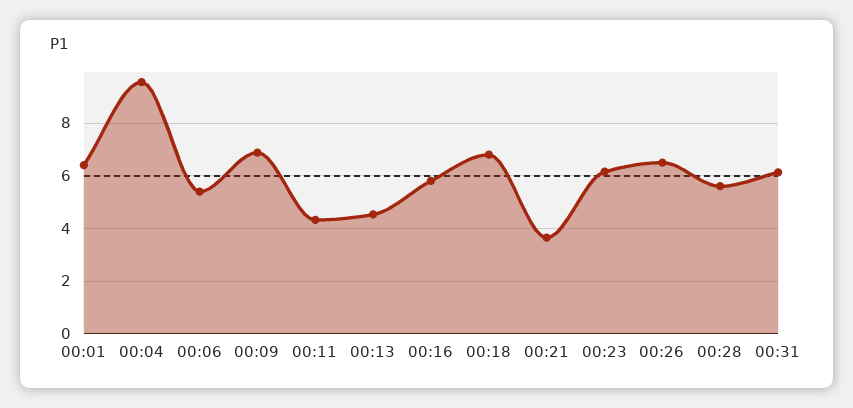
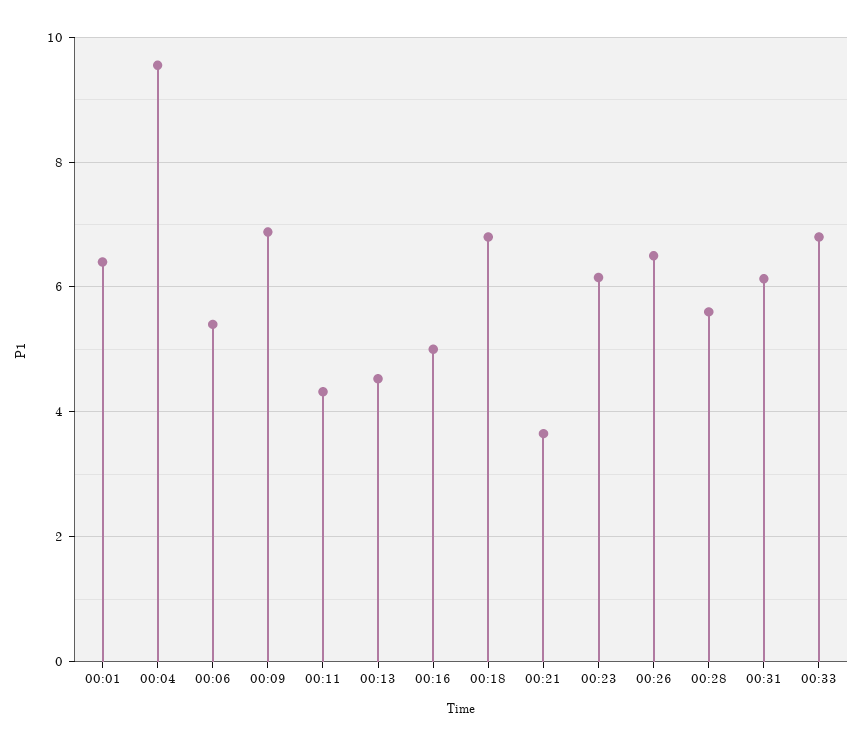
00:16: 5.75 -> 5
00:33: none -> 6.8

